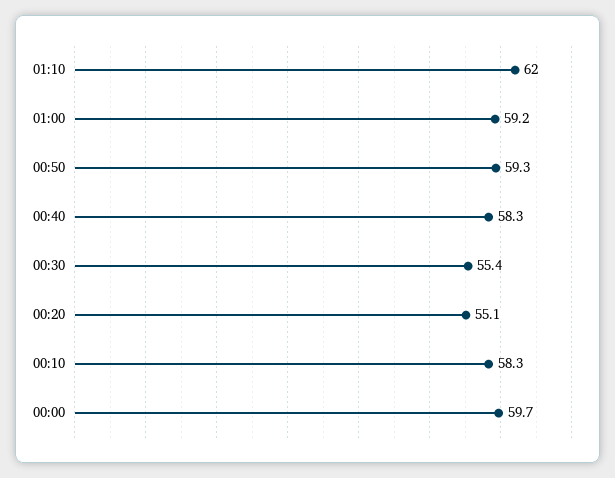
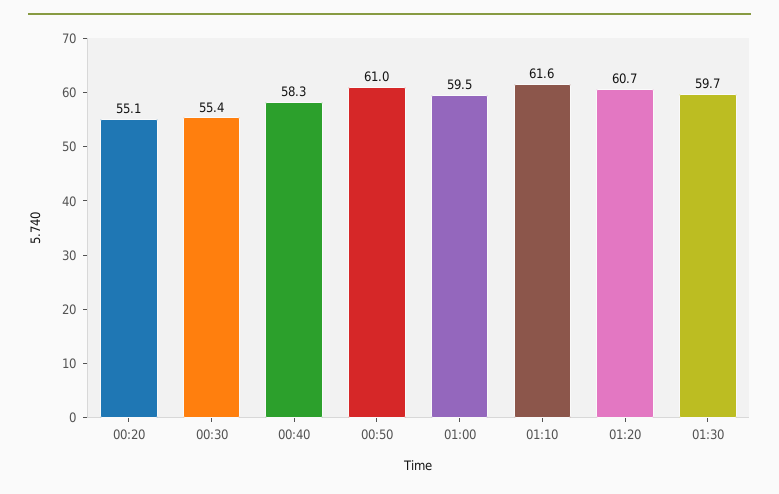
01:10: 62 -> 61.6
01:00: 59.2 -> 59.5
00:50: 59.3 -> 61
00:10: 58.3 -> none
00:00: 59.7 -> none
01:20: none -> 60.7
01:30: none -> 59.7

